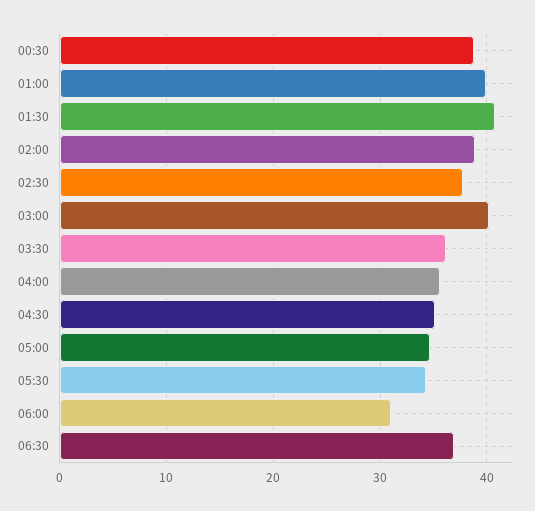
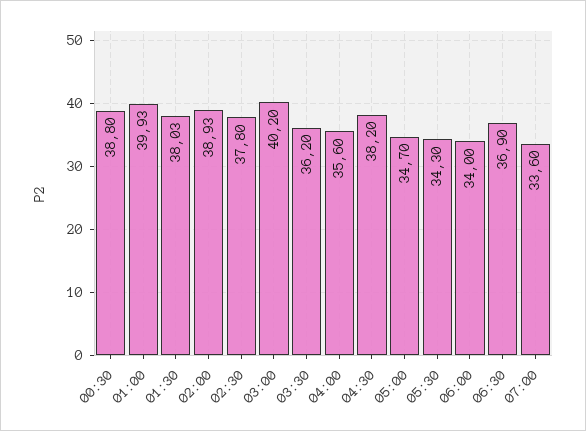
01:30: 41 -> 38.03
04:30: 35 -> 38.2
06:00: 31 -> 34
07:00: none -> 33.6

